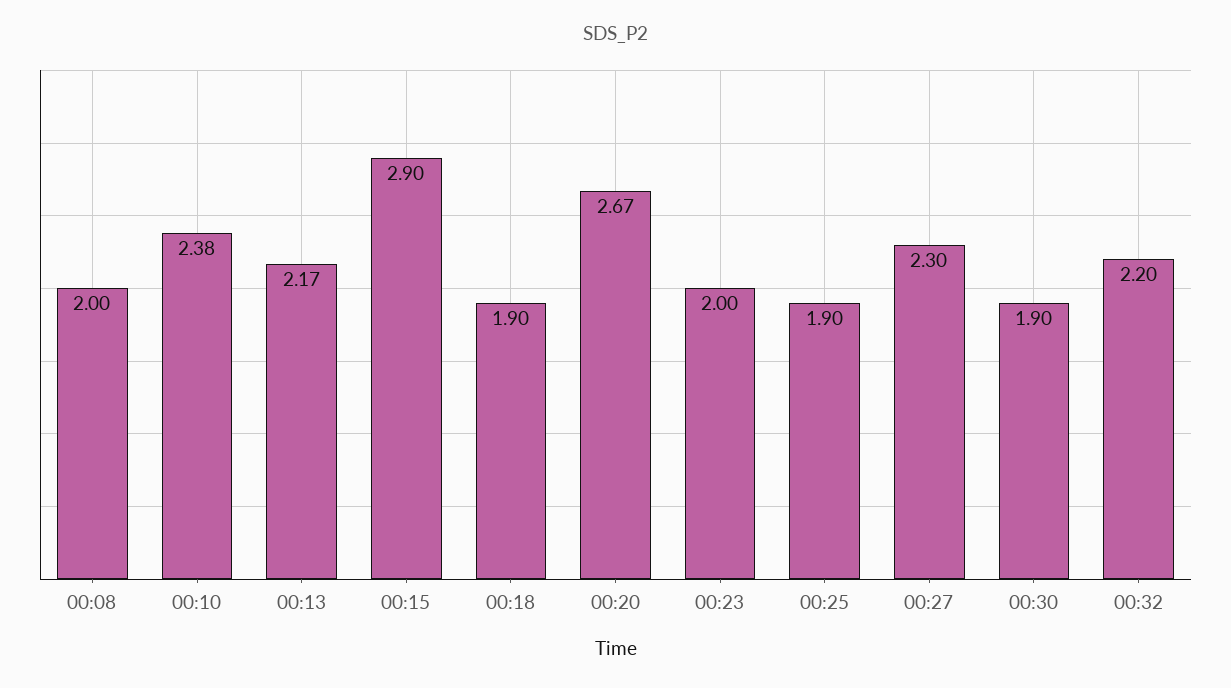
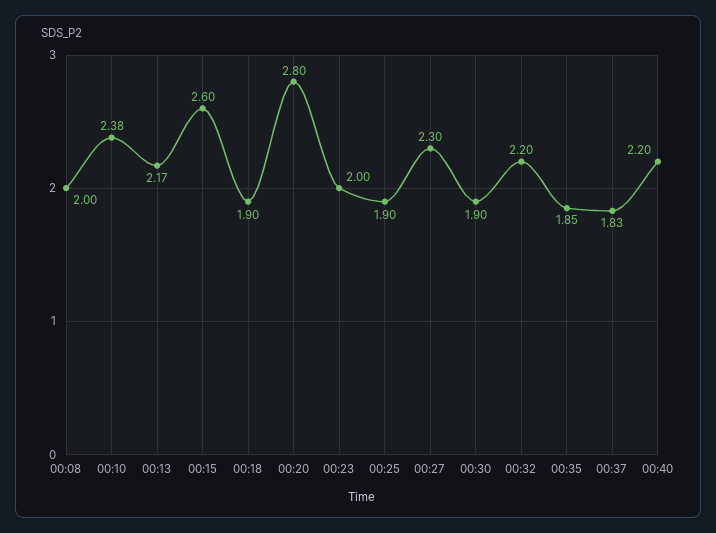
00:15: 2.9 -> 2.6
00:20: 2.67 -> 2.8
00:35: none -> 1.85
00:37: none -> 1.83
00:40: none -> 2.2

